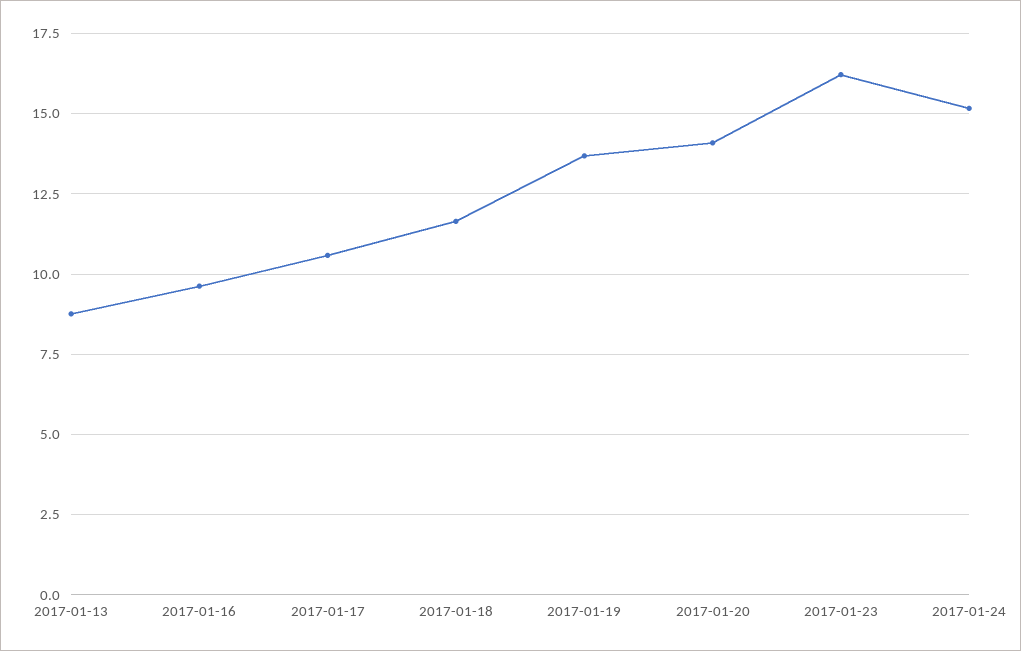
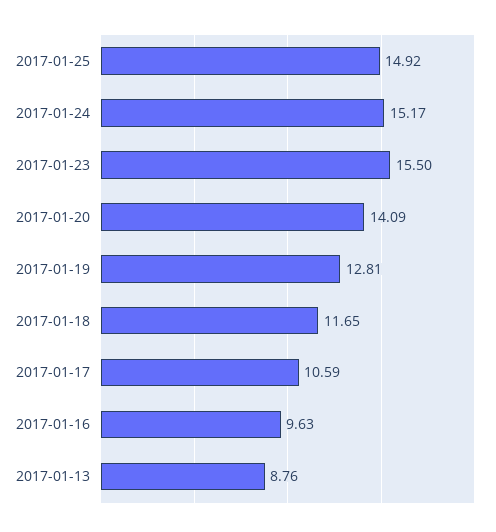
2017-01-19: 13.75 -> 12.81
2017-01-23: 16.25 -> 15.5
2017-01-25: none -> 14.92

